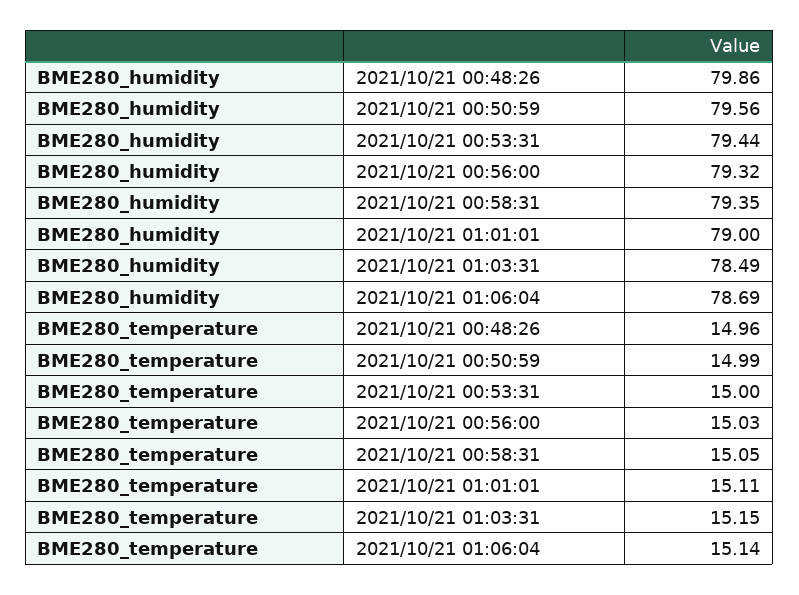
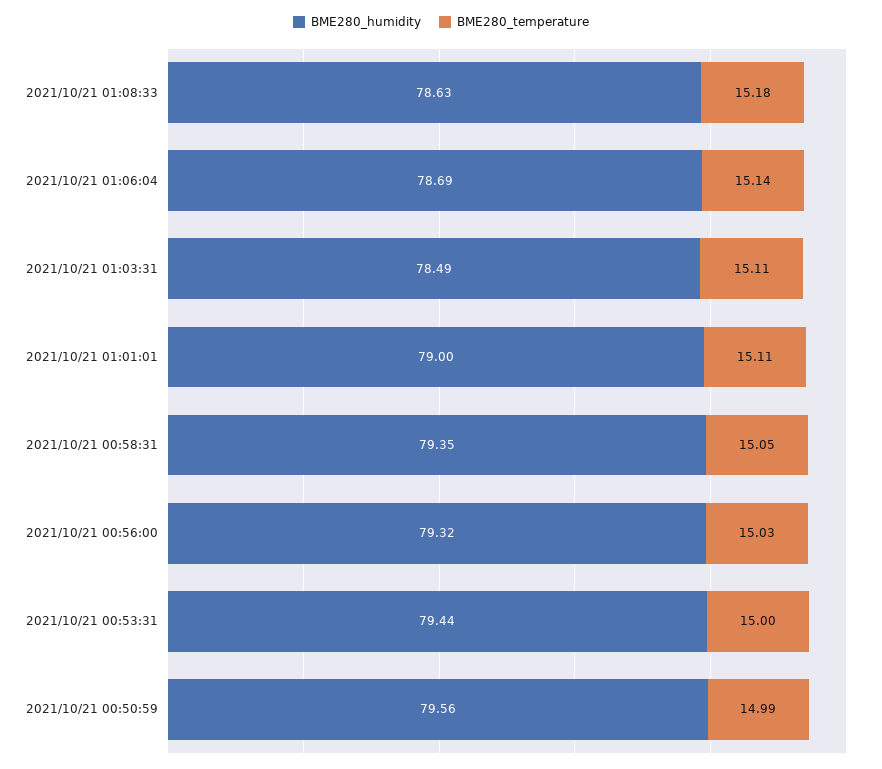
BME280_humidity, 2021/10/21 00:48:26: 79.86 -> none
BME280_temperature, 2021/10/21 00:48:26: 14.96 -> none
BME280_temperature, 2021/10/21 01:03:31: 15.15 -> 15.11
BME280_humidity, 2021/10/21 01:08:33: none -> 78.63
BME280_temperature, 2021/10/21 01:08:33: none -> 15.18

